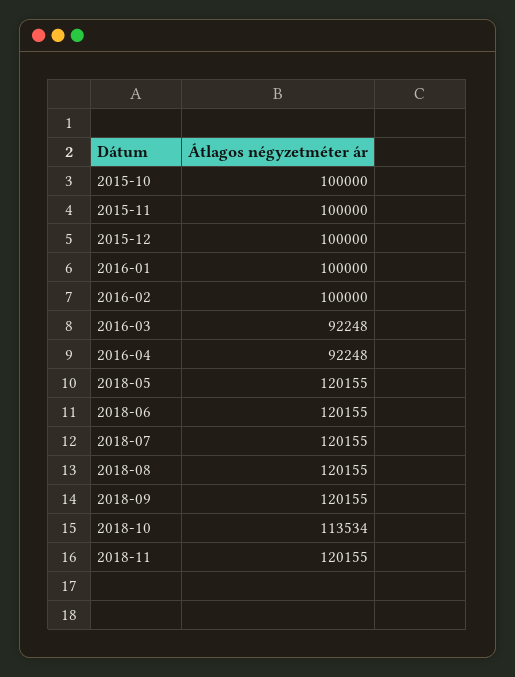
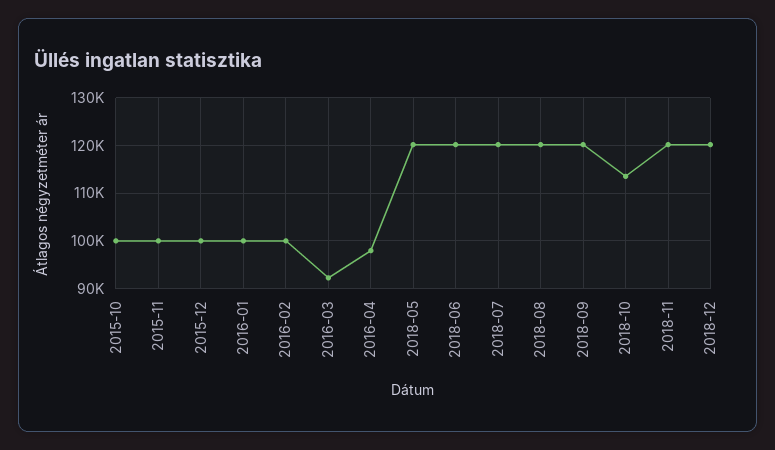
2016-04: 92248 -> 98000
2018-12: none -> 120000

